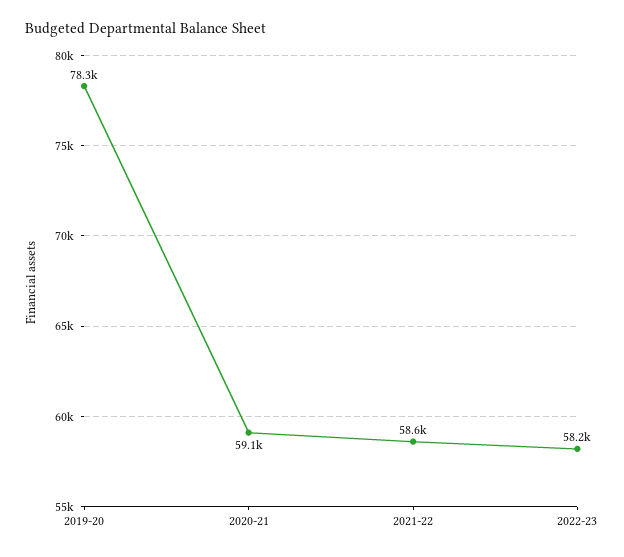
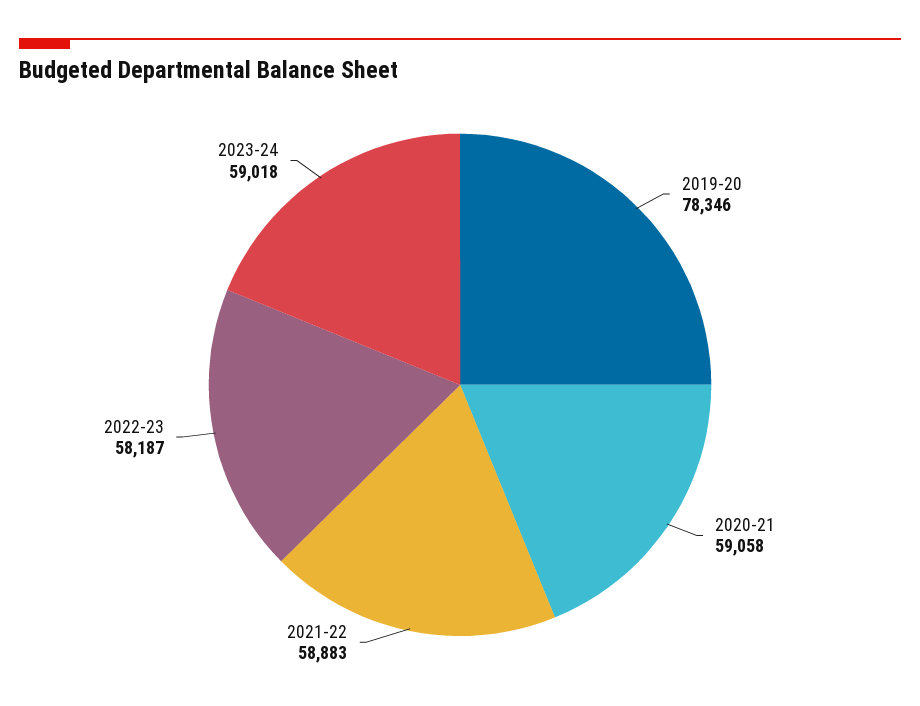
2021-22: 58600 -> 58883
2023-24: none -> 59018

